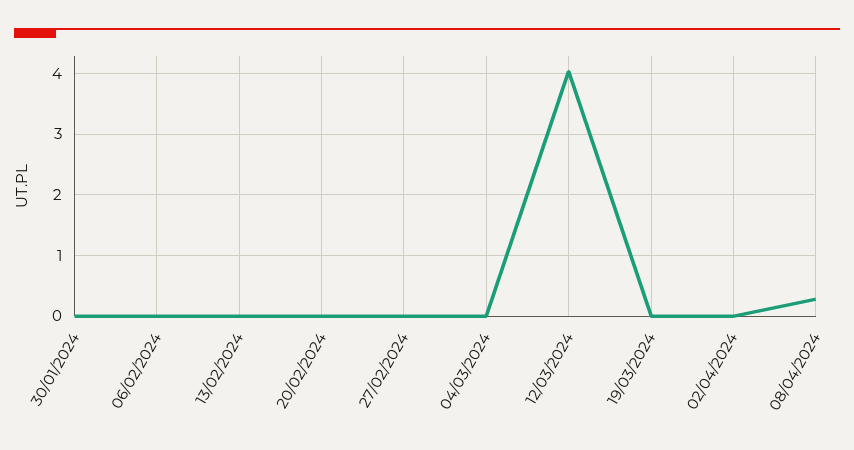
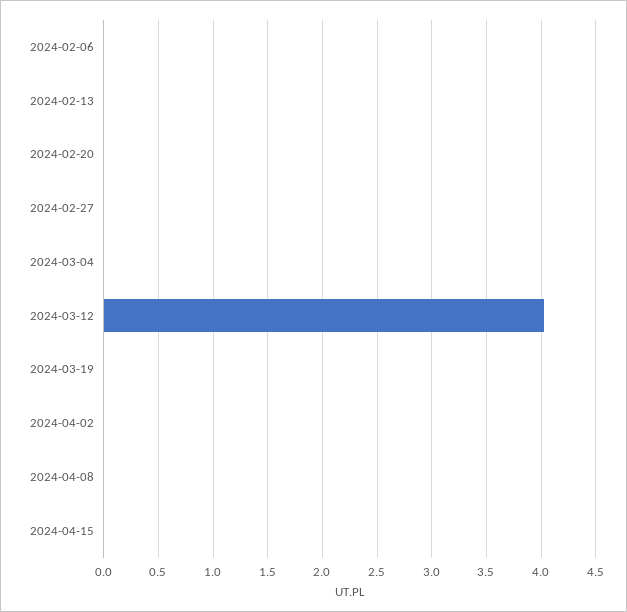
30/01/2024: 0 -> none
08/04/2024: 0.3 -> 0
2024-04-15: none -> 0

